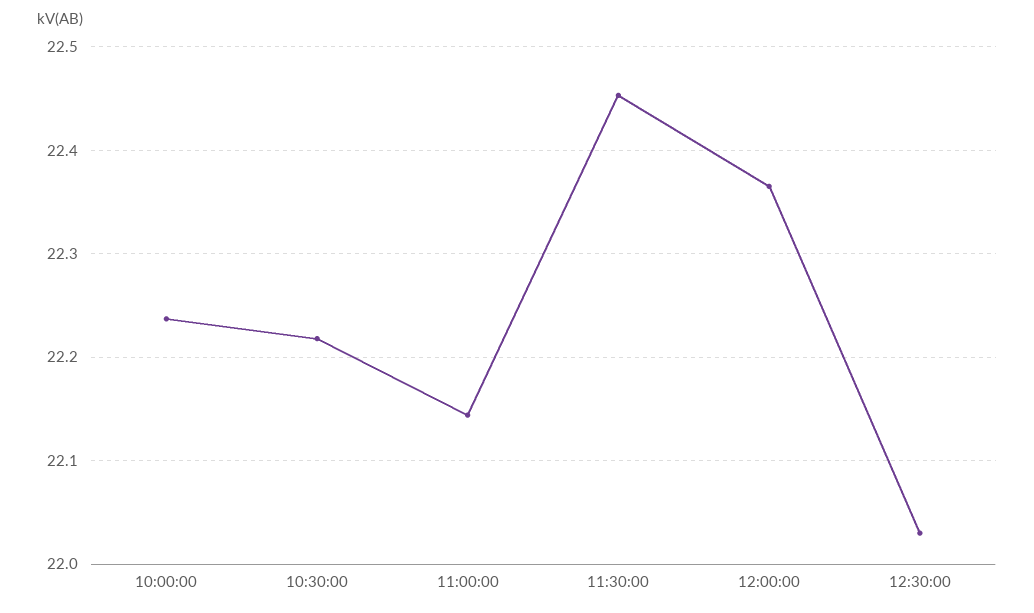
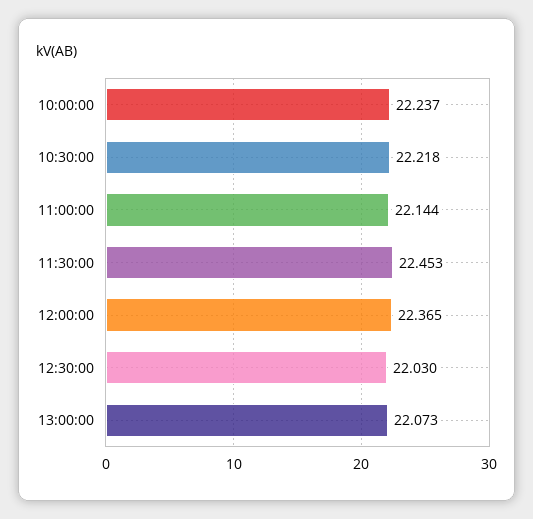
13:00:00: none -> 22.073

